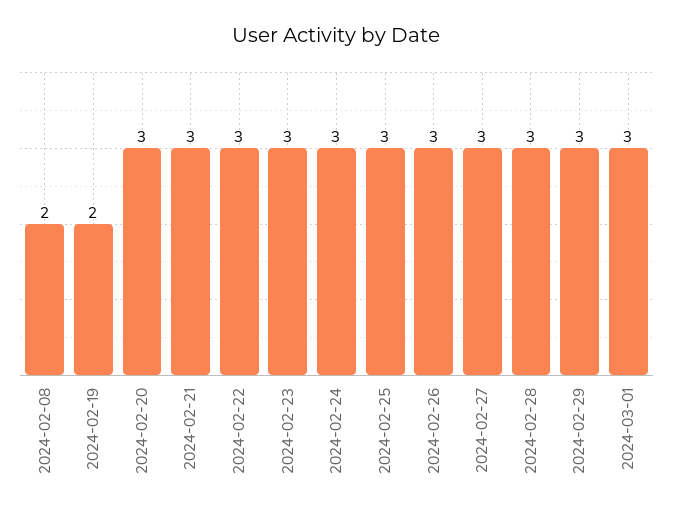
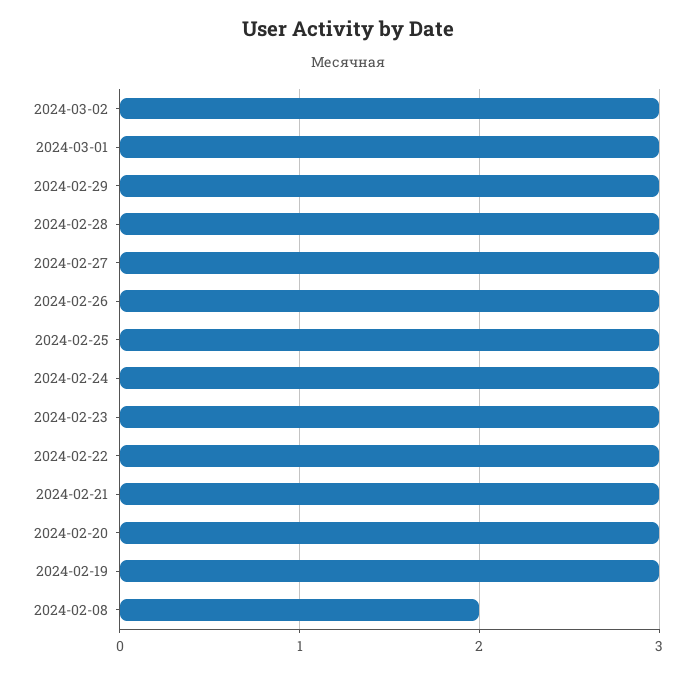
2024-02-19: 2 -> 3
2024-03-02: none -> 3

